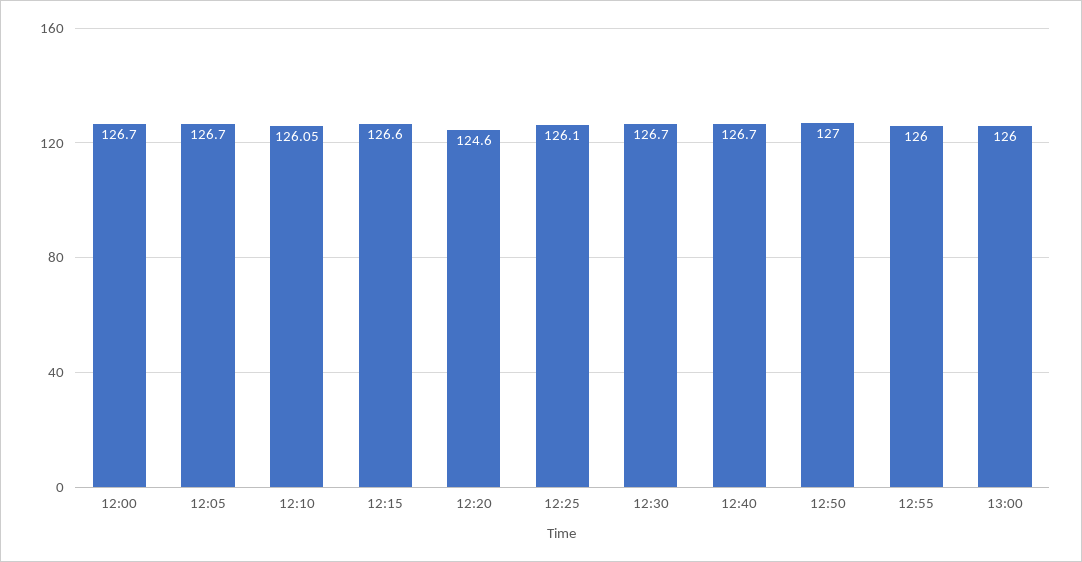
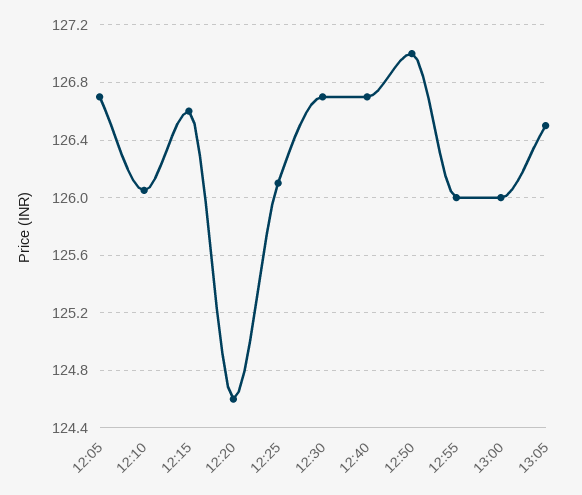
12:00: 126.7 -> none
13:05: none -> 126.5

